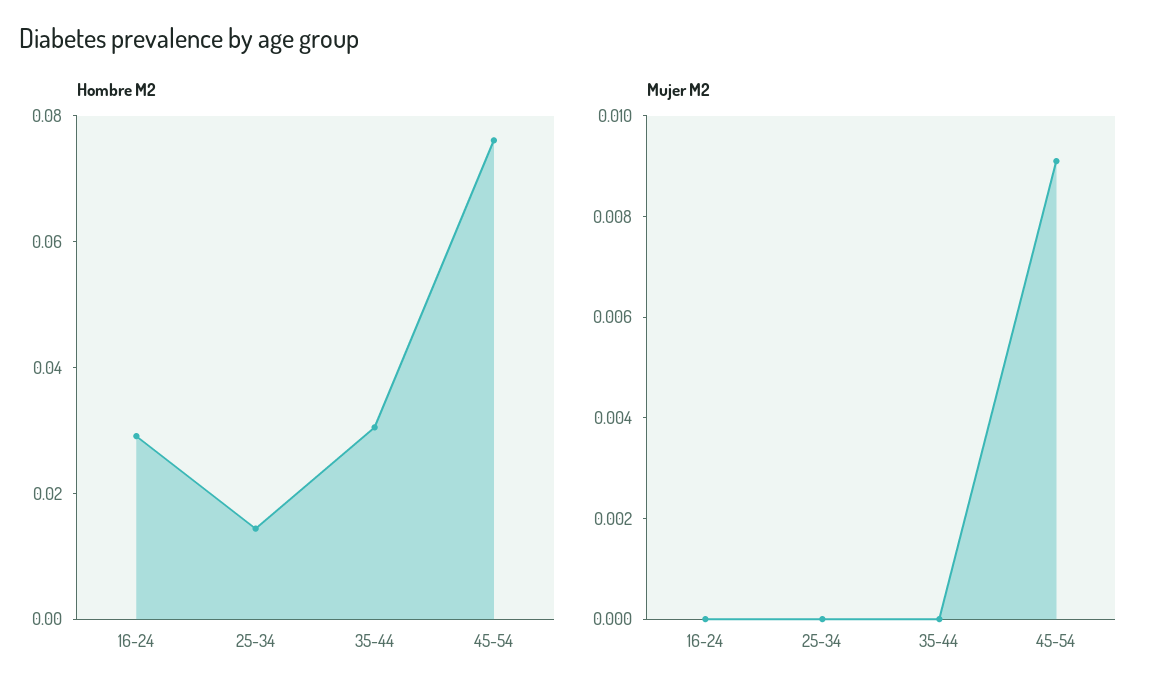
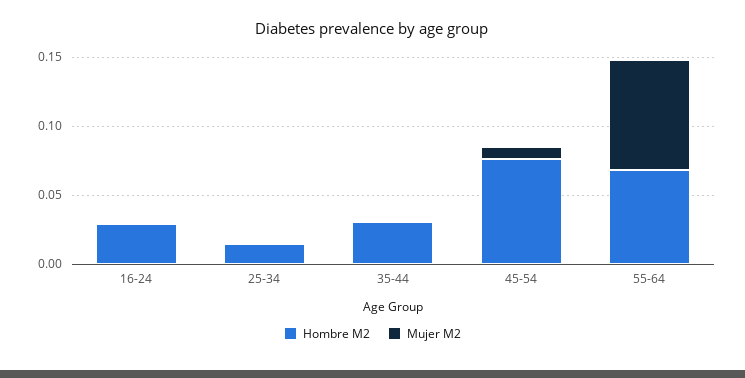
Hombre M2, 55-64: none -> 0.07
Mujer M2, 55-64: none -> 0.08

